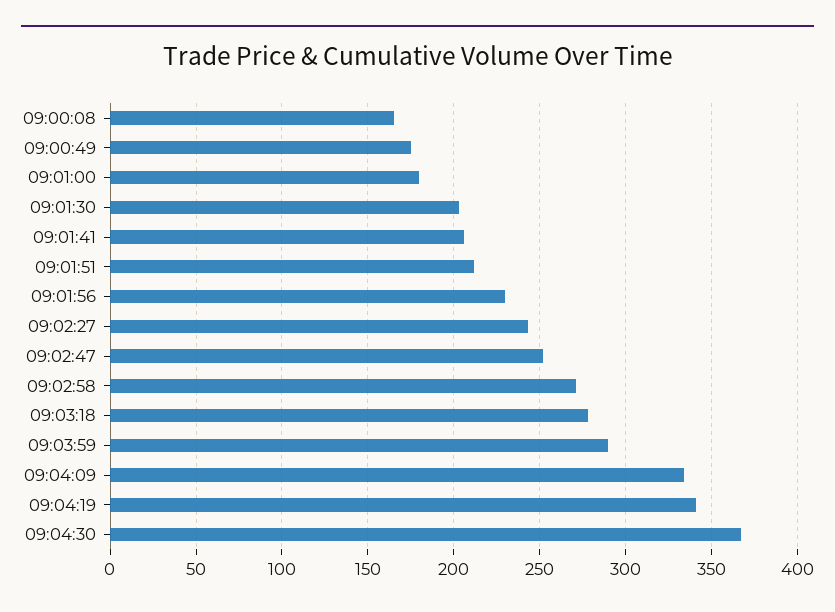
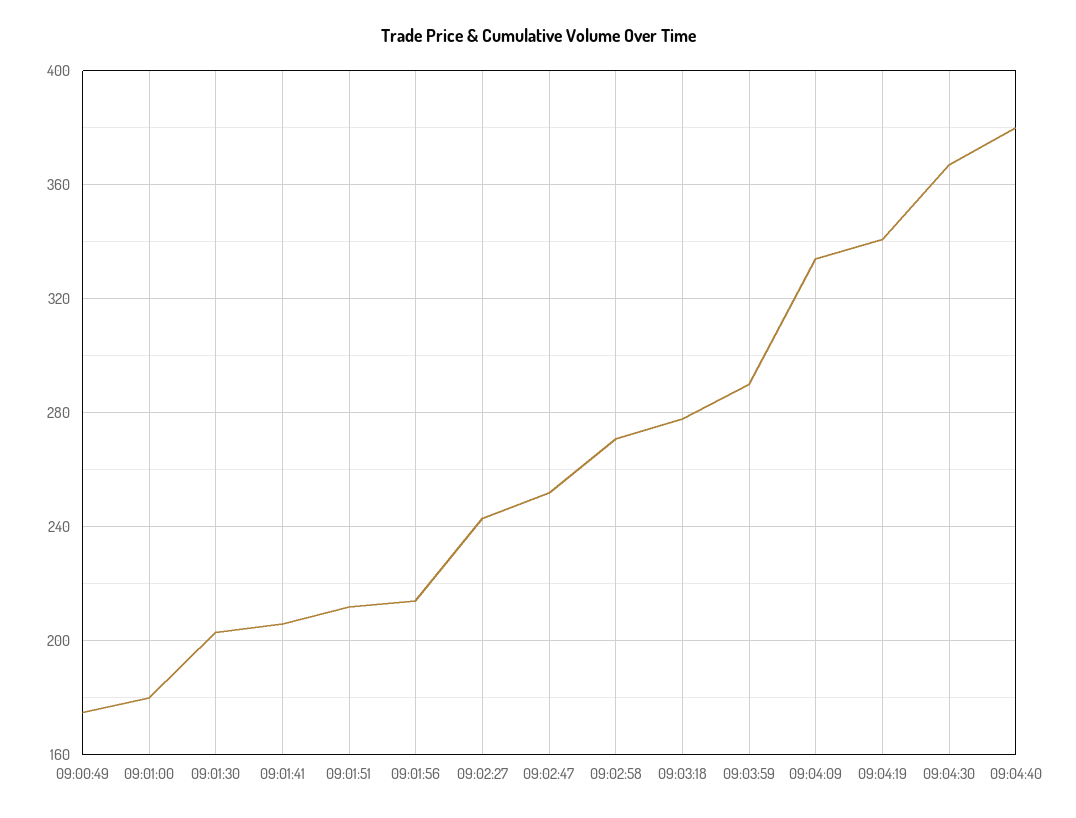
09:00:08: 165 -> none
09:01:56: 230 -> 215
09:04:40: none -> 380

